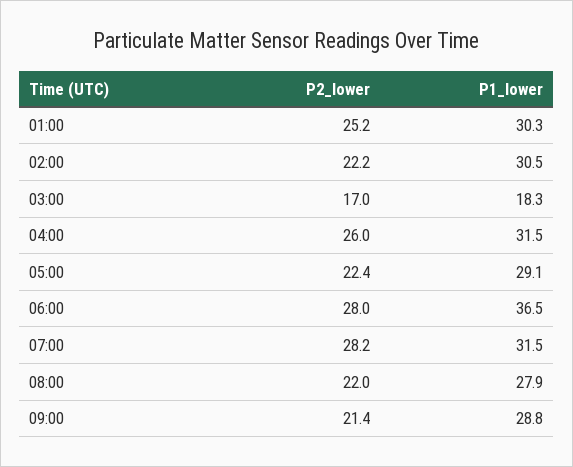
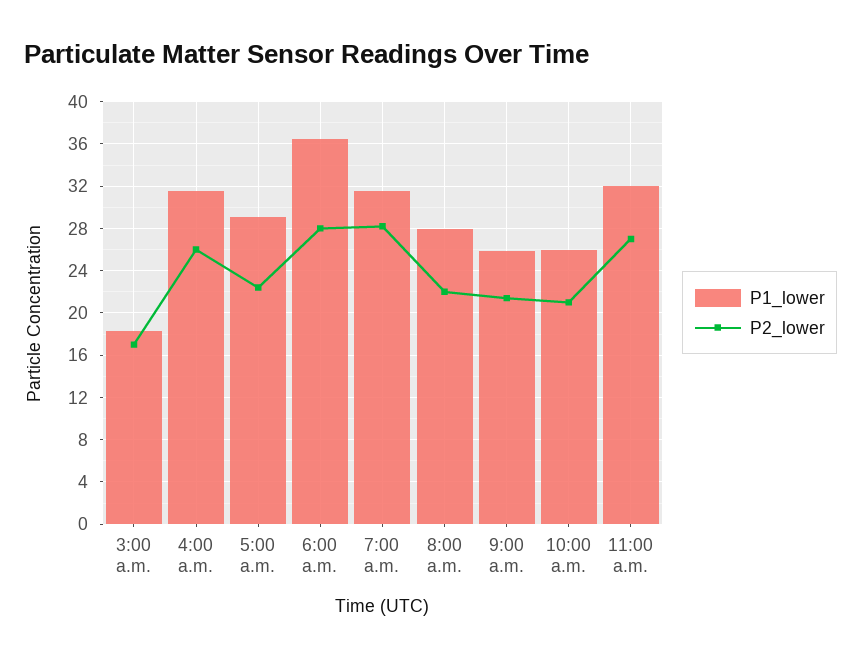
P2_lower, 01:00: 25.2 -> none
P1_lower, 01:00: 30.3 -> none
P2_lower, 02:00: 22.2 -> none
P1_lower, 02:00: 30.5 -> none
P1_lower, 09:00: 28.8 -> 26
P1_lower, 10:00 a.m.: none -> 26
P2_lower, 10:00 a.m.: none -> 21
P1_lower, 11:00 a.m.: none -> 32
P2_lower, 11:00 a.m.: none -> 27

